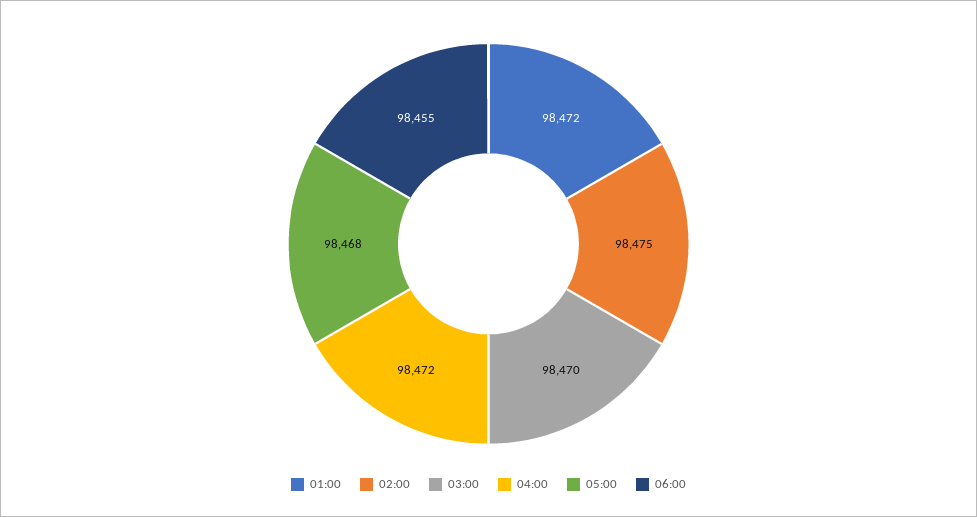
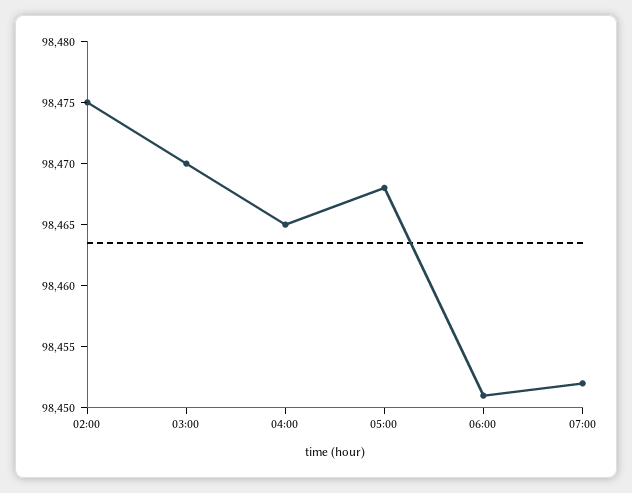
01:00: 98472 -> none
04:00: 98472 -> 98465
06:00: 98455 -> 98451
07:00: none -> 98452

